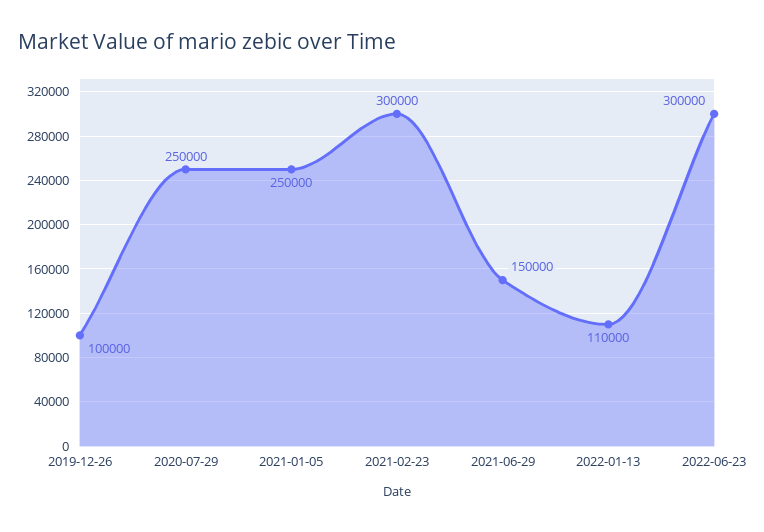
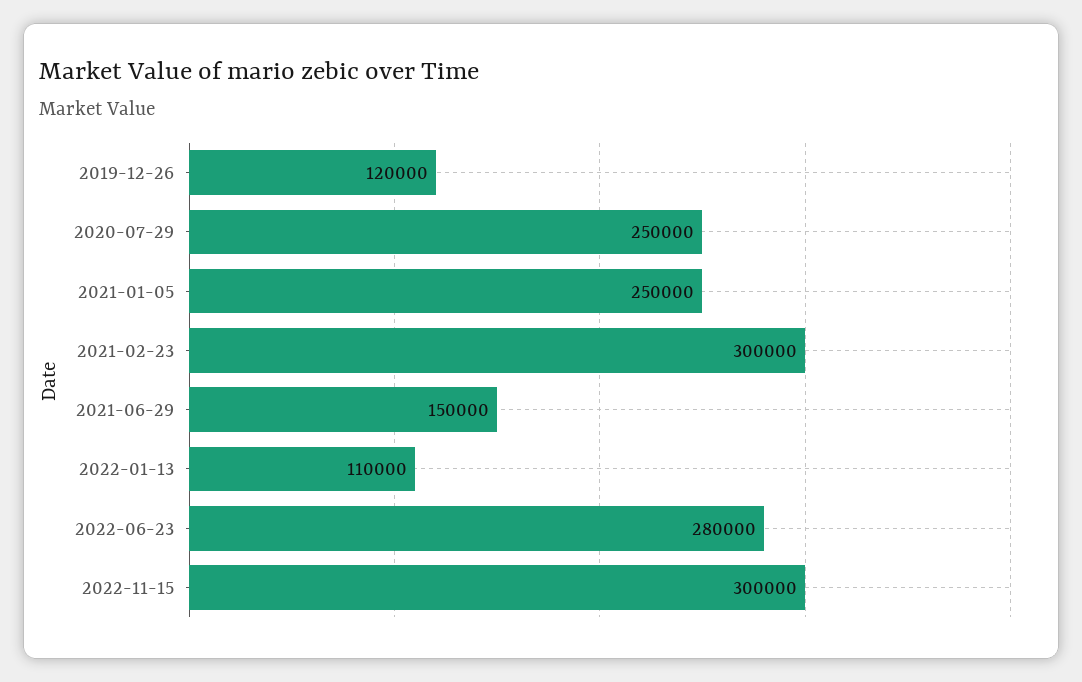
2019-12-26: 100000 -> 120000
2022-06-23: 300000 -> 280000
2022-11-15: none -> 300000

